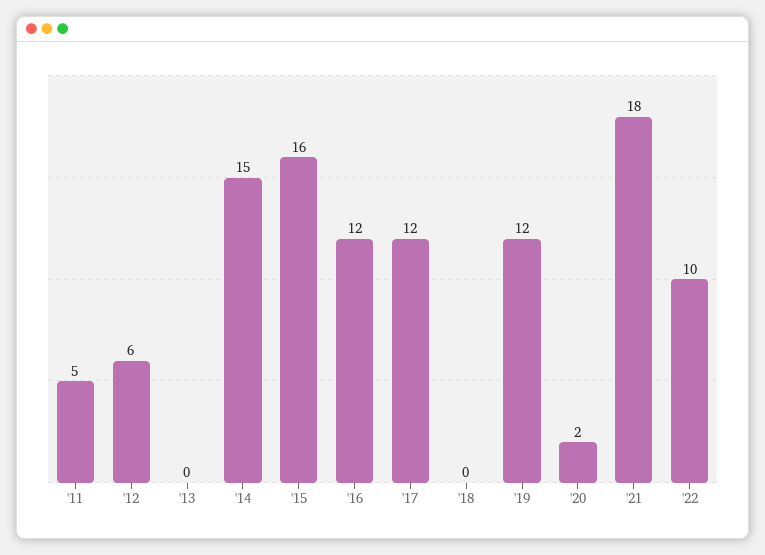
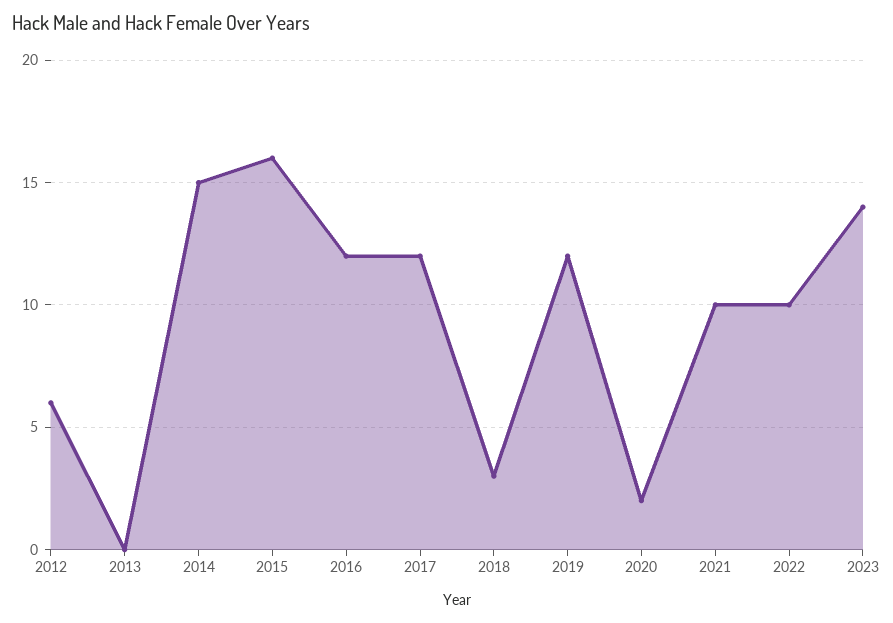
'11: 5 -> none
'18: 0 -> 3
'21: 18 -> 10
2023: none -> 14

